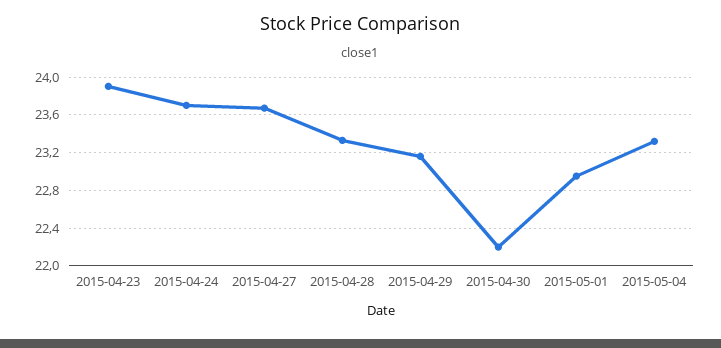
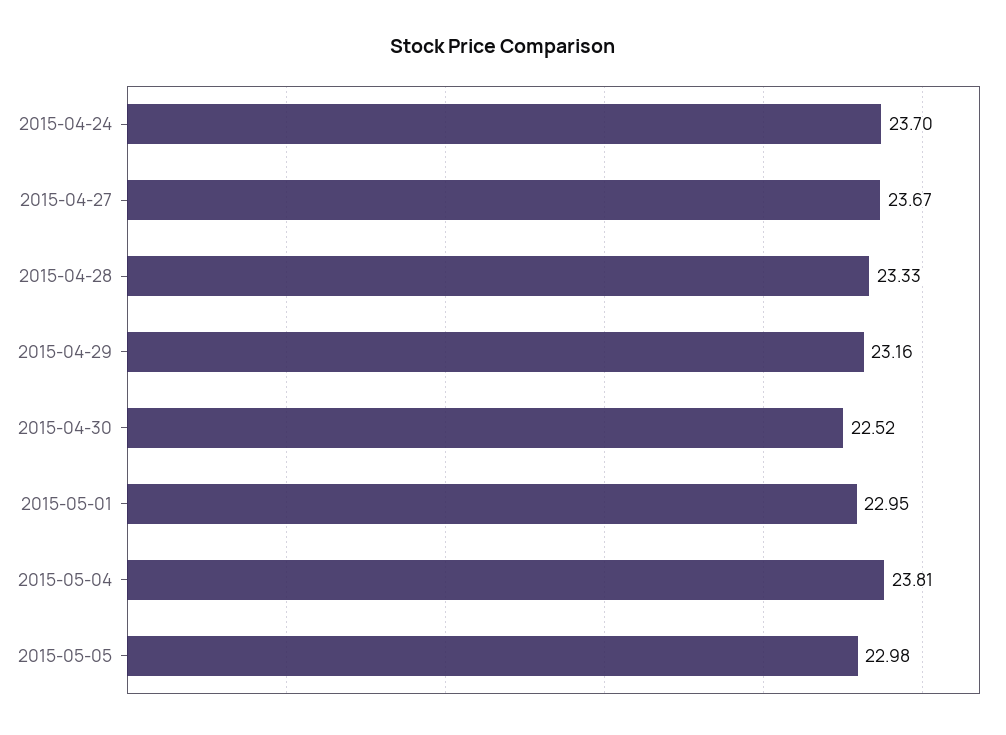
2015-04-23: 23.9 -> none
2015-04-30: 22.2 -> 22.52
2015-05-04: 23.3 -> 23.81
2015-05-05: none -> 22.98

